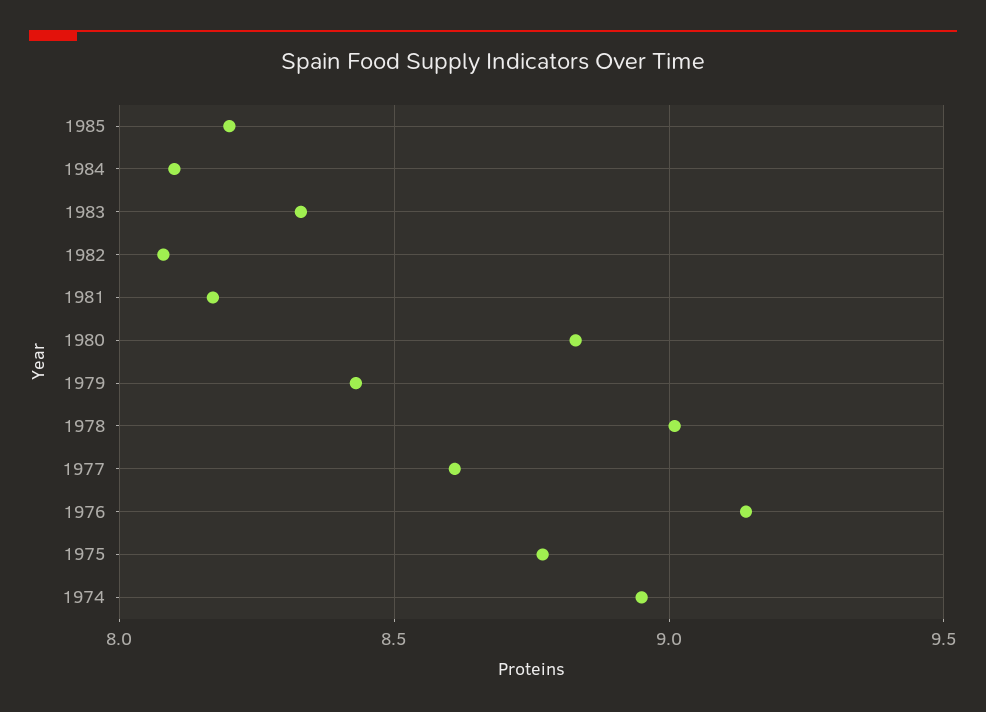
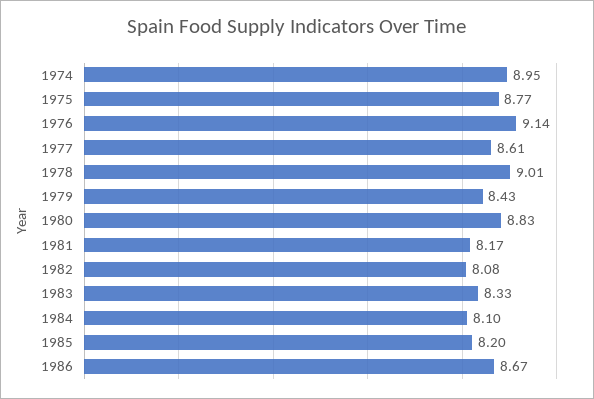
1986: none -> 8.67

